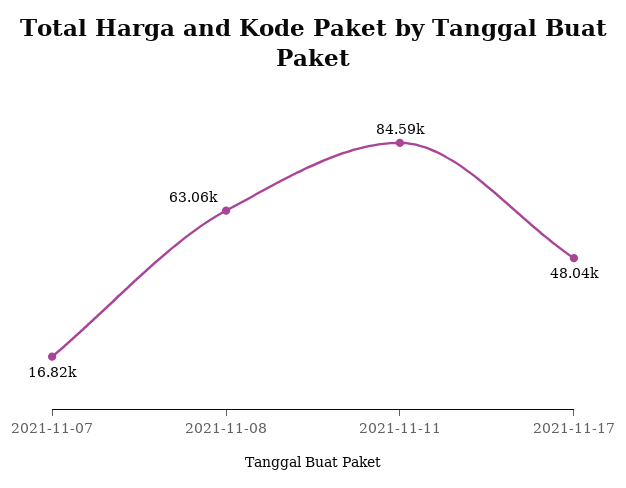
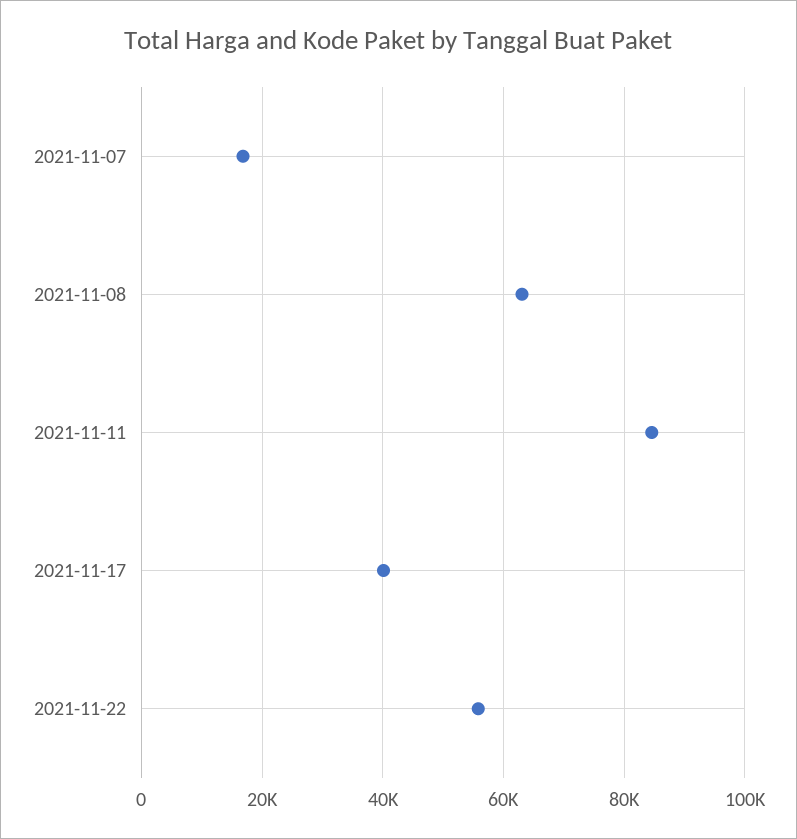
2021-11-17: 48040 -> 40000
2021-11-22: none -> 56000

